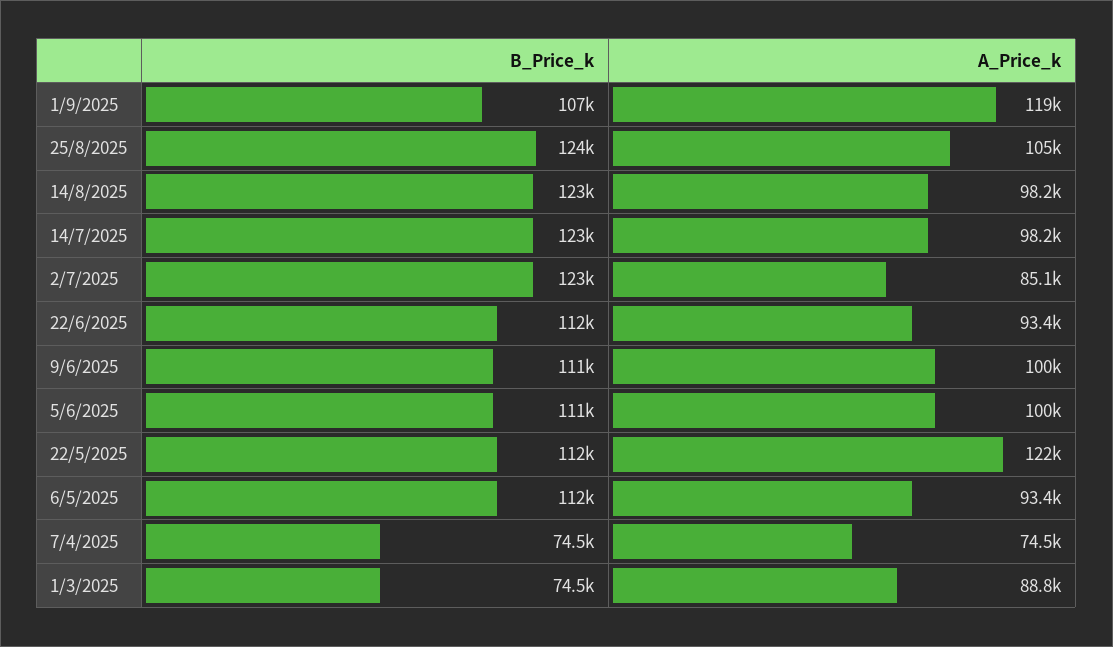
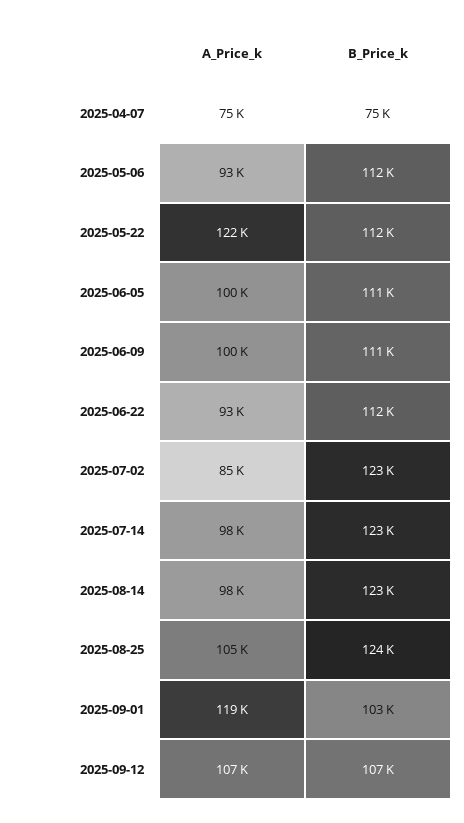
B_Price_k, 1/9/2025: 107000 -> 103000
B_Price_k, 1/3/2025: 74500 -> none
A_Price_k, 1/3/2025: 88800 -> none
A_Price_k, 2025-09-12: none -> 107000
B_Price_k, 2025-09-12: none -> 107000

